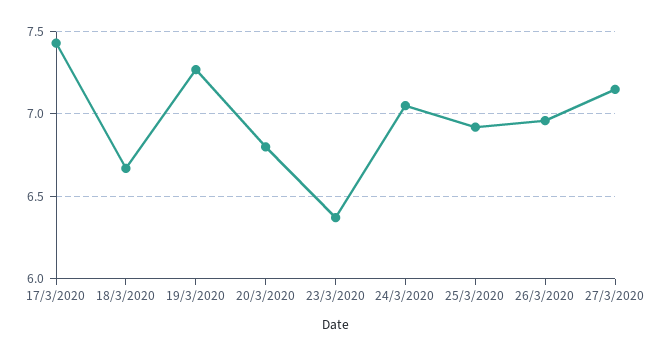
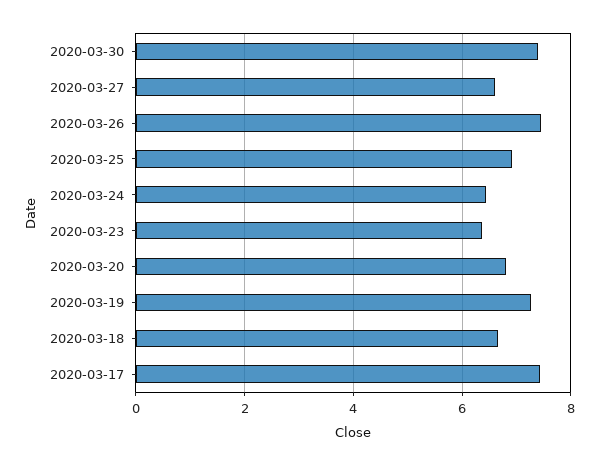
24/3/2020: 7.05 -> 6.4
26/3/2020: 6.95 -> 7.4
27/3/2020: 7.15 -> 6.6
2020-03-30: none -> 7.4

